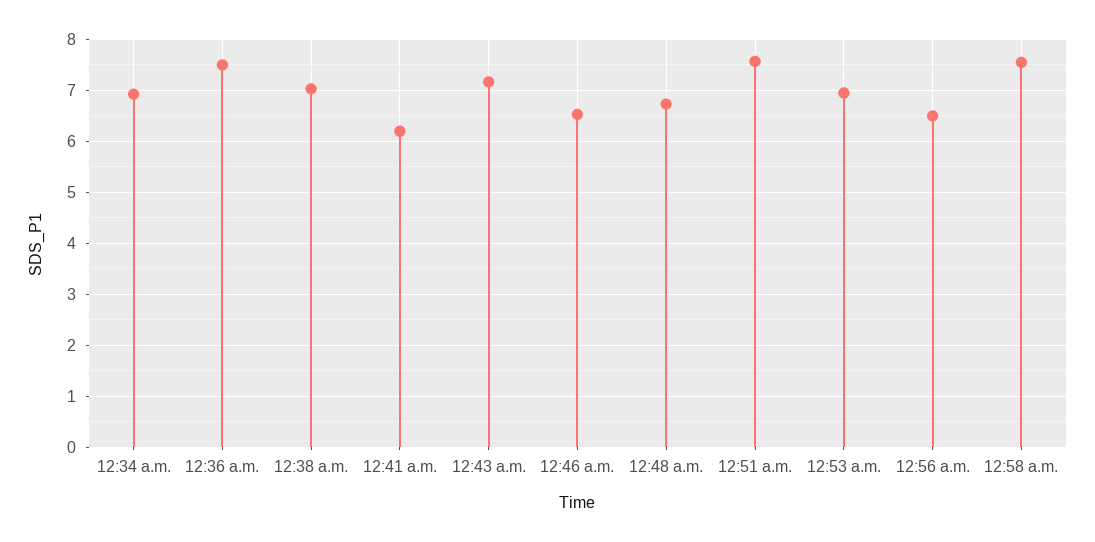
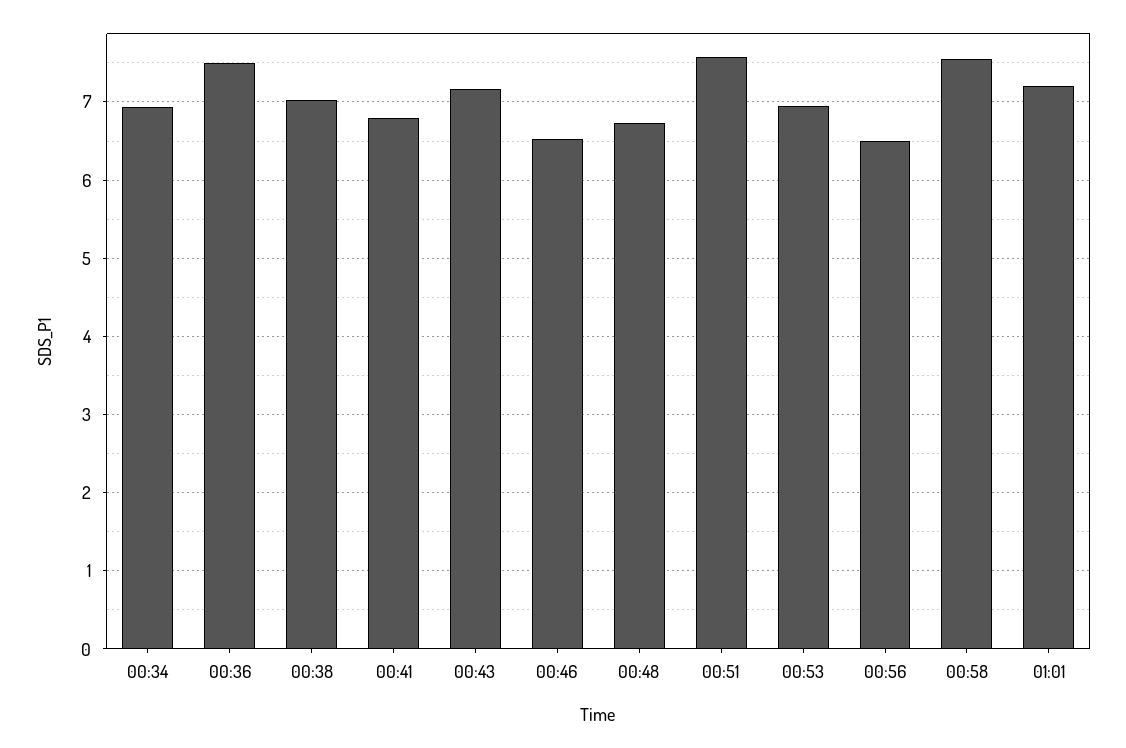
12:41 a.m.: 6.2 -> 6.8
01:01: none -> 7.2

